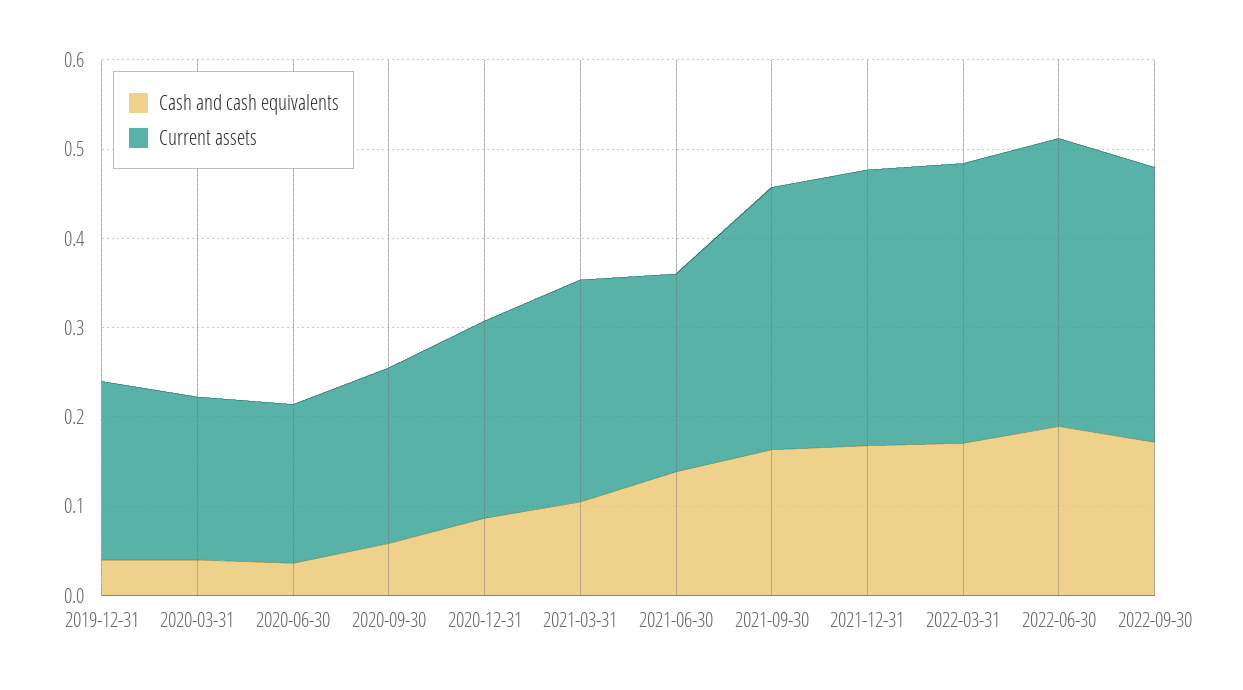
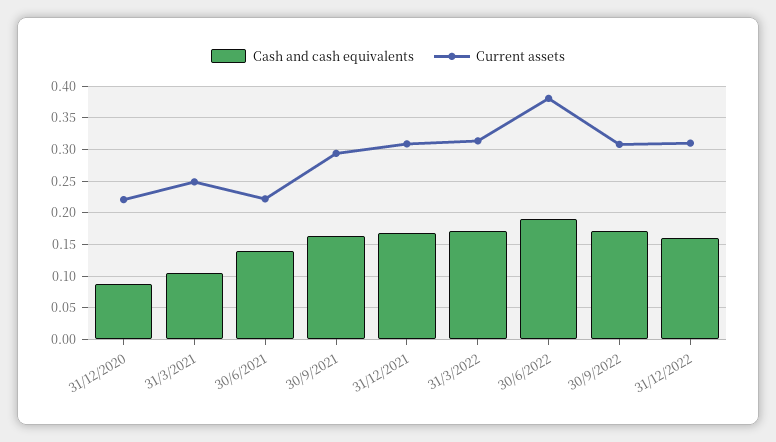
Cash and cash equivalents, 2019-12-31: 0.04 -> none
Current assets, 2019-12-31: 0.2 -> none
Cash and cash equivalents, 2020-03-31: 0.04 -> none
Current assets, 2020-03-31: 0.18 -> none
Cash and cash equivalents, 2020-06-30: 0.04 -> none
Current assets, 2020-06-30: 0.18 -> none
Cash and cash equivalents, 2020-09-30: 0.06 -> none
Current assets, 2020-09-30: 0.2 -> none
Current assets, 2022-06-30: 0.32 -> 0.38
Cash and cash equivalents, 31/12/2022: none -> 0.16
Current assets, 31/12/2022: none -> 0.31

